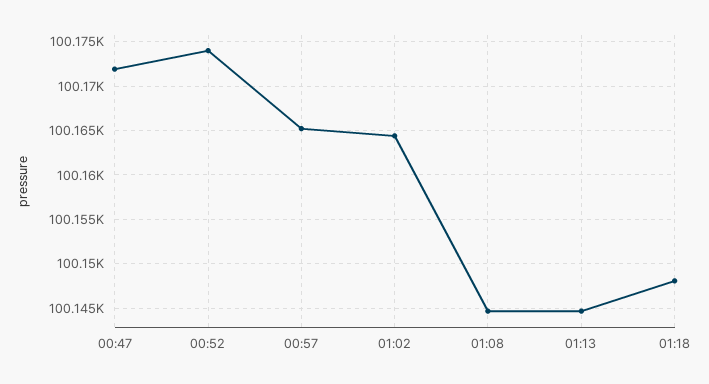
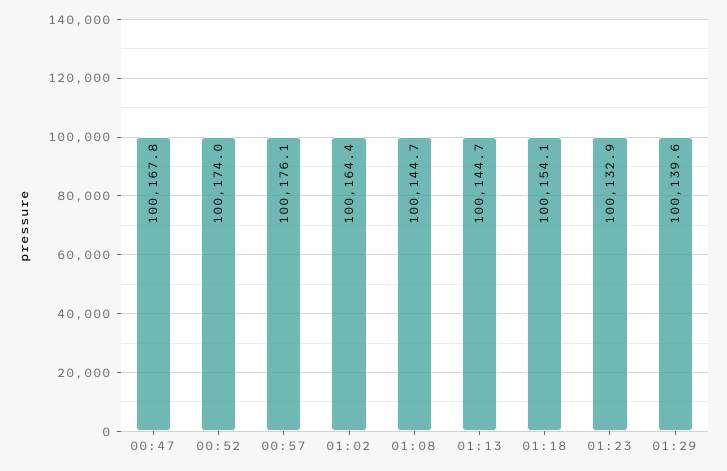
00:47: 100172 -> 100167.8
00:57: 100165 -> 100176.1
01:18: 100148 -> 100154.1
01:23: none -> 100132.9
01:29: none -> 100139.6

